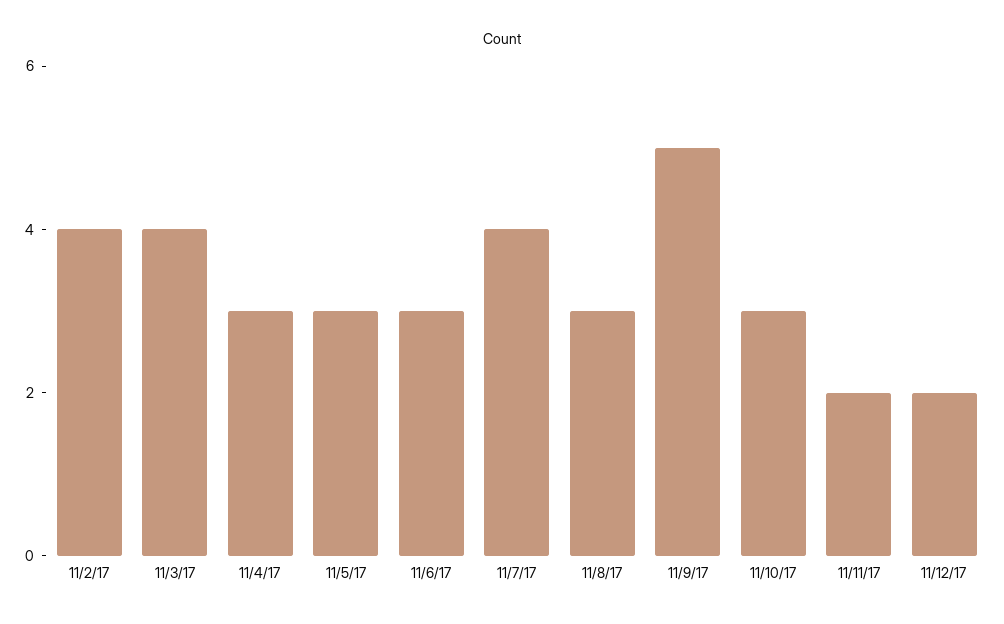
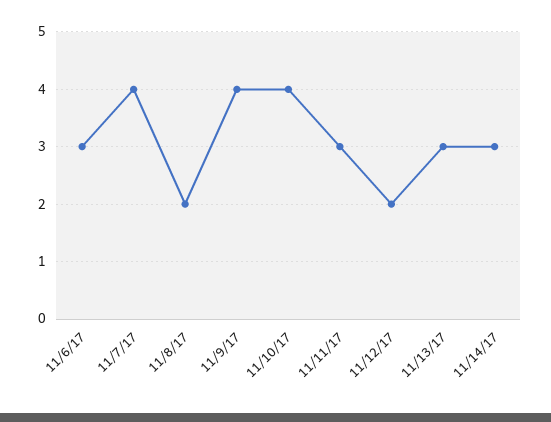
11/2/17: 4 -> none
11/3/17: 4 -> none
11/4/17: 3 -> none
11/5/17: 3 -> none
11/8/17: 3 -> 2
11/9/17: 5 -> 4
11/10/17: 3 -> 4
11/11/17: 2 -> 3
11/13/17: none -> 3
11/14/17: none -> 3

